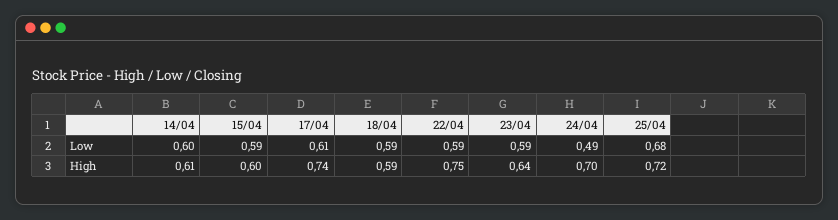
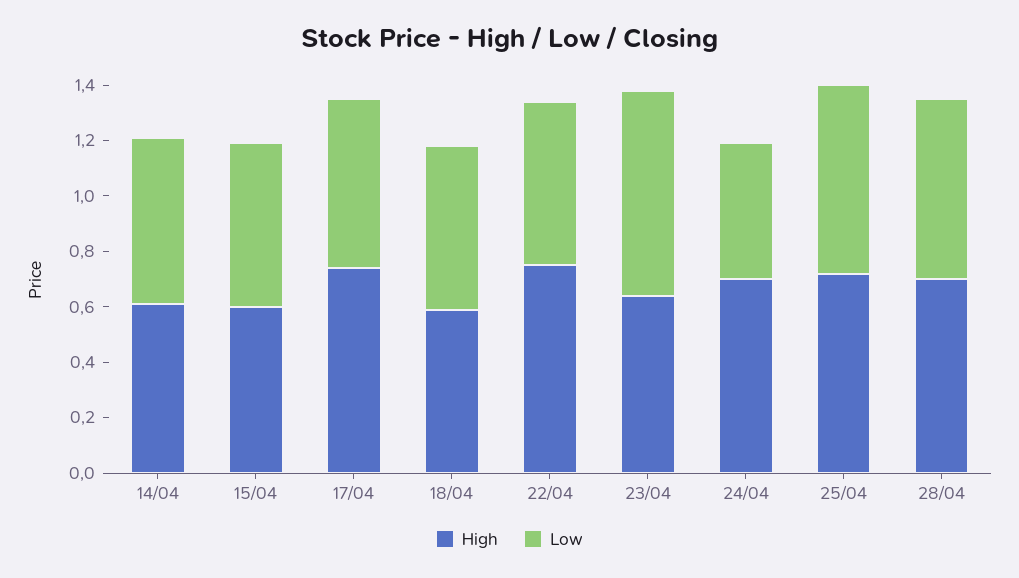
Low, 23/04: 0.59 -> 0.75
High, 28/04: none -> 0.7
Low, 28/04: none -> 0.65

